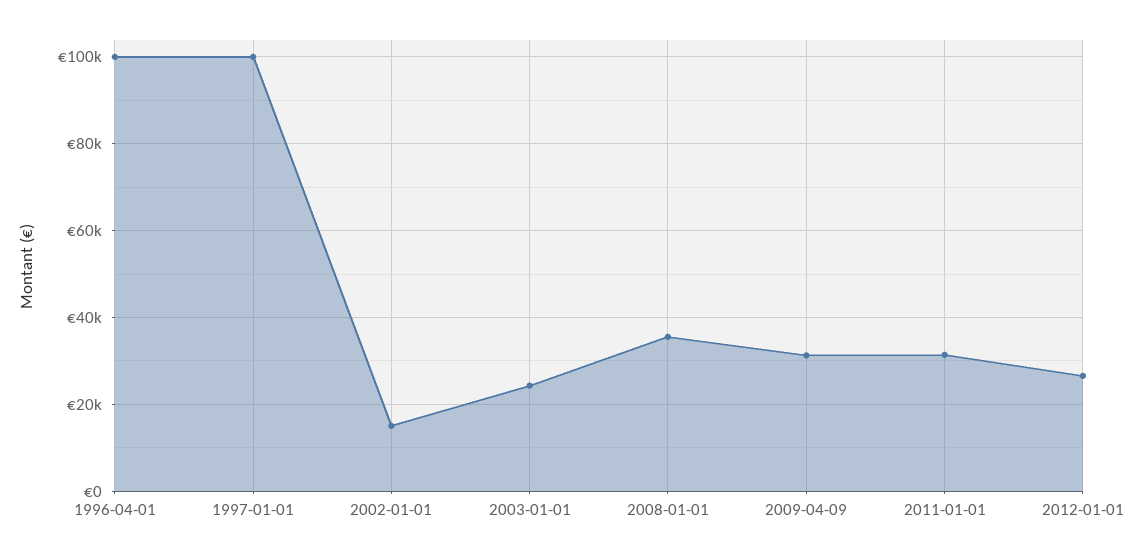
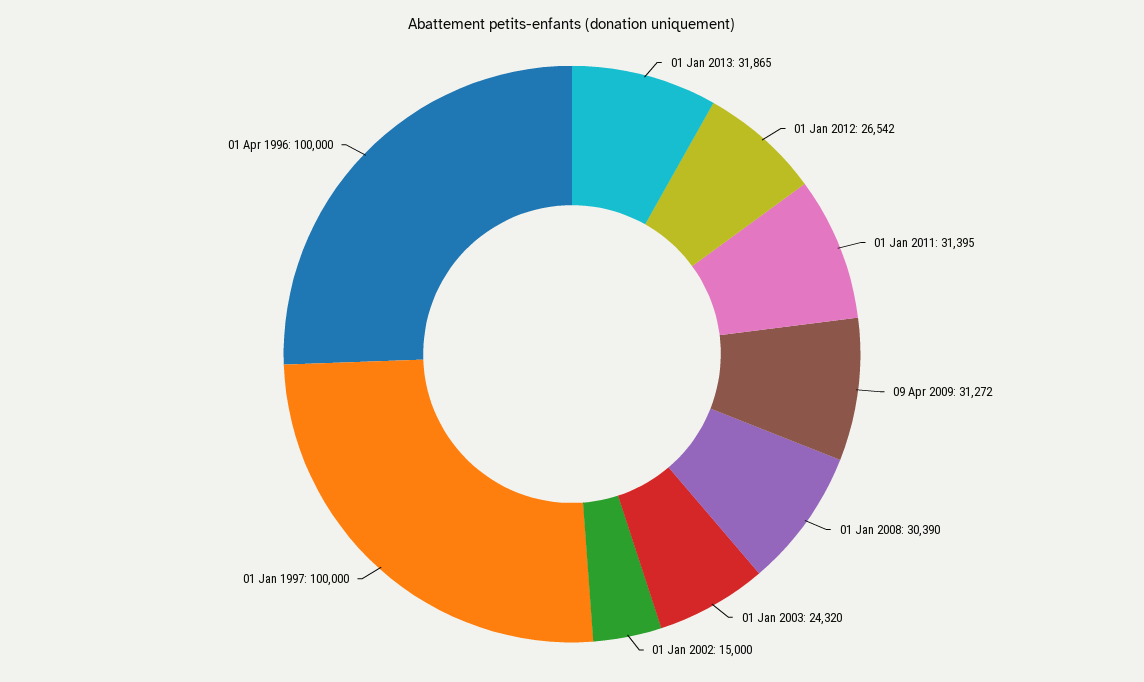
2008-01-01: 36000 -> 30390
01 Jan 2013: none -> 31865

